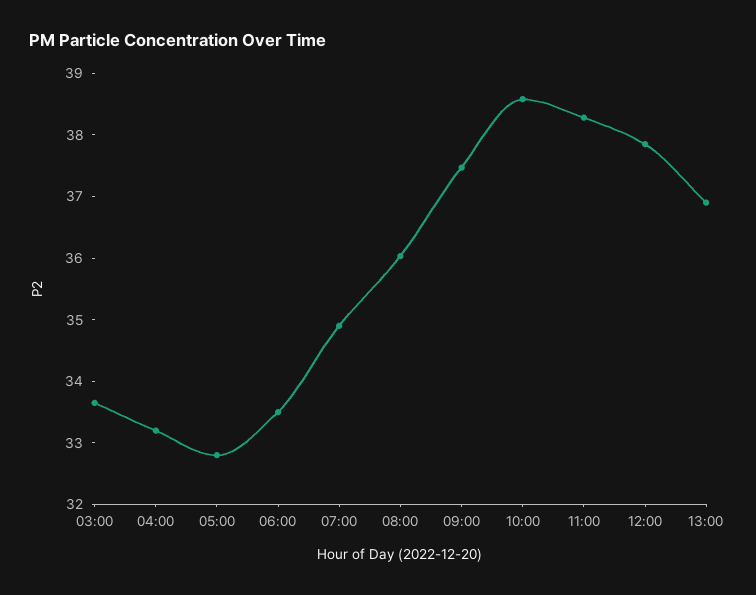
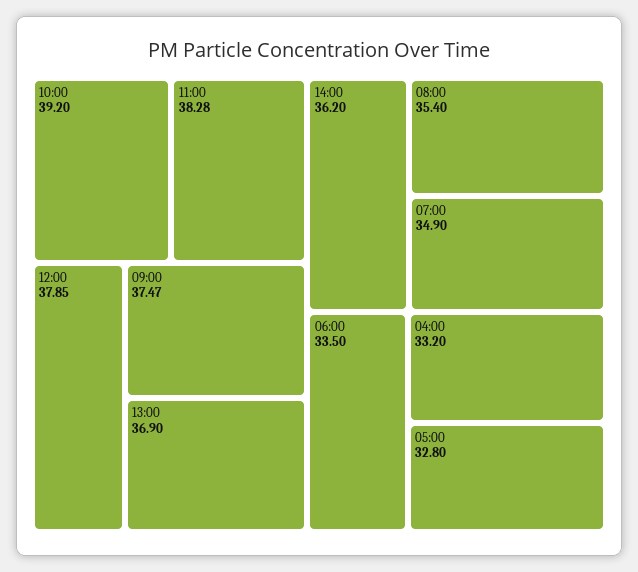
03:00: 33.6 -> none
08:00: 36 -> 35.4
10:00: 38.6 -> 39.2
14:00: none -> 36.2

